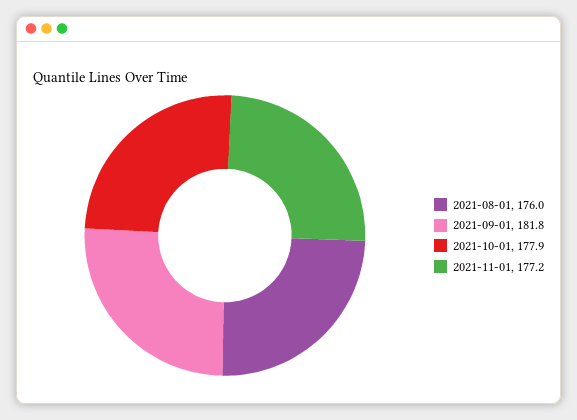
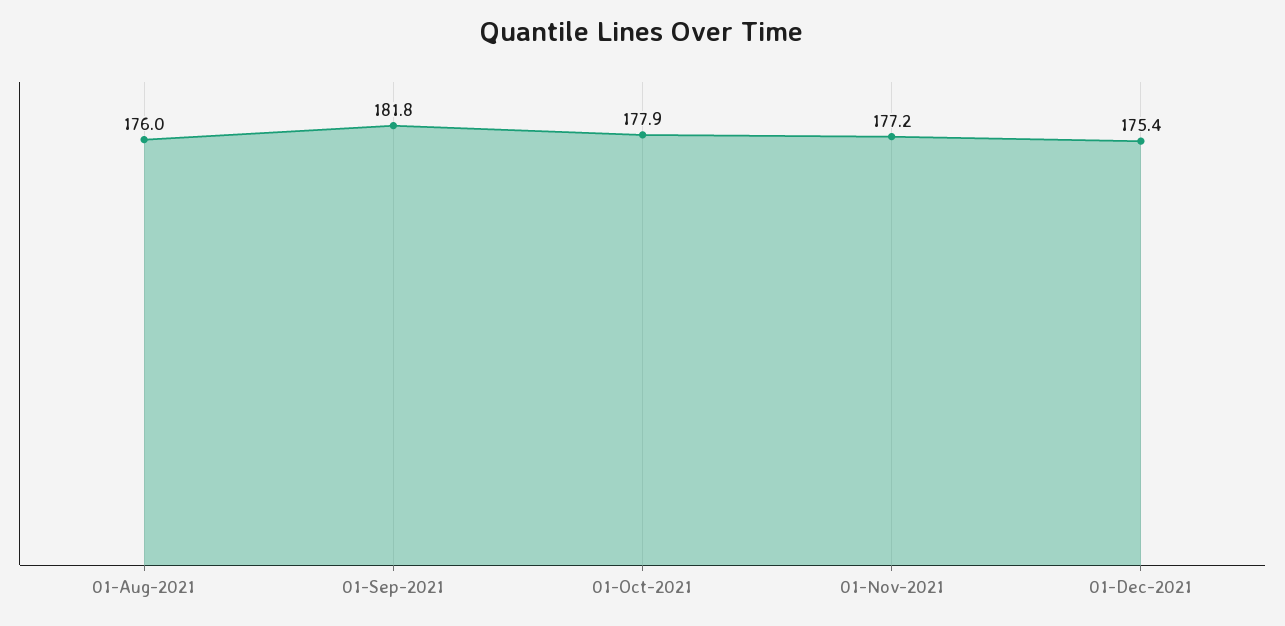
01-Dec-2021: none -> 175.4

